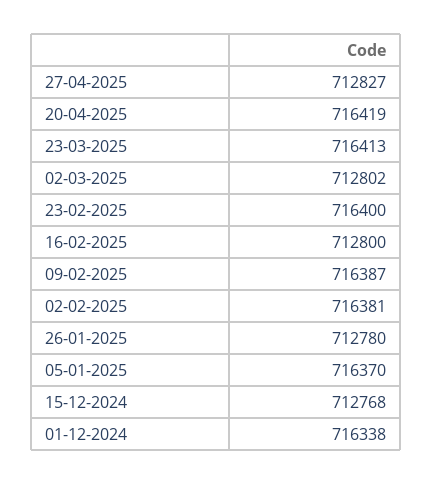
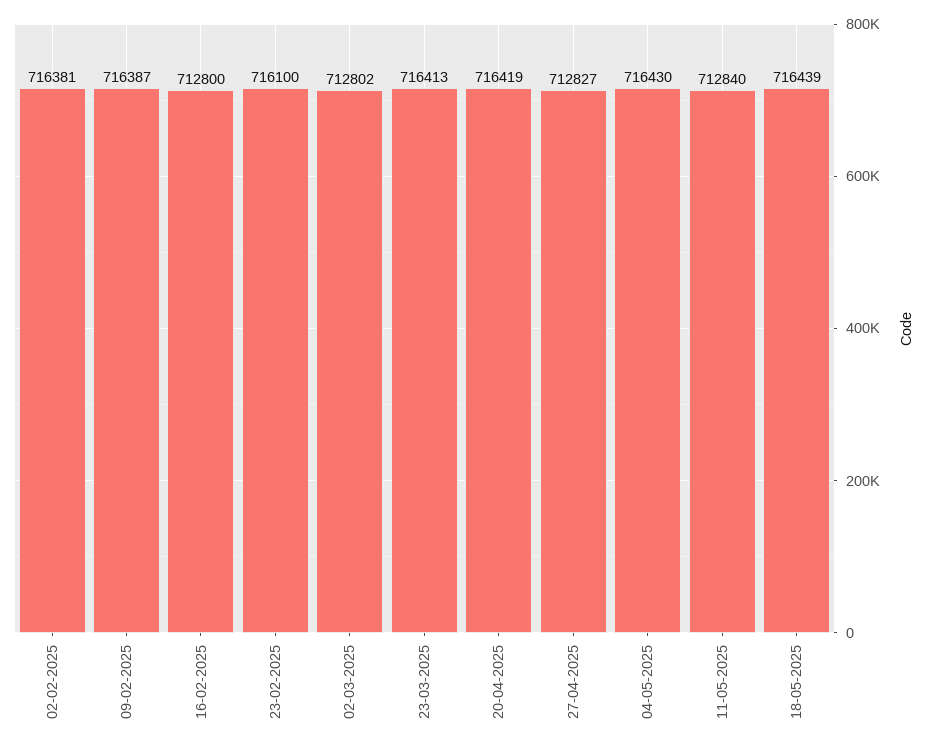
23-02-2025: 716400 -> 716100
26-01-2025: 712780 -> none
05-01-2025: 716370 -> none
15-12-2024: 712768 -> none
01-12-2024: 716338 -> none
04-05-2025: none -> 716430
11-05-2025: none -> 712840
18-05-2025: none -> 716439

